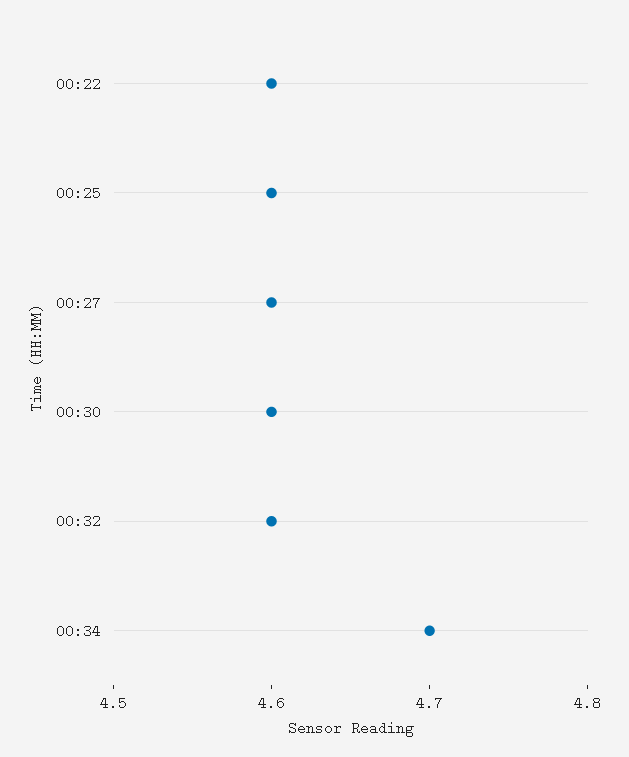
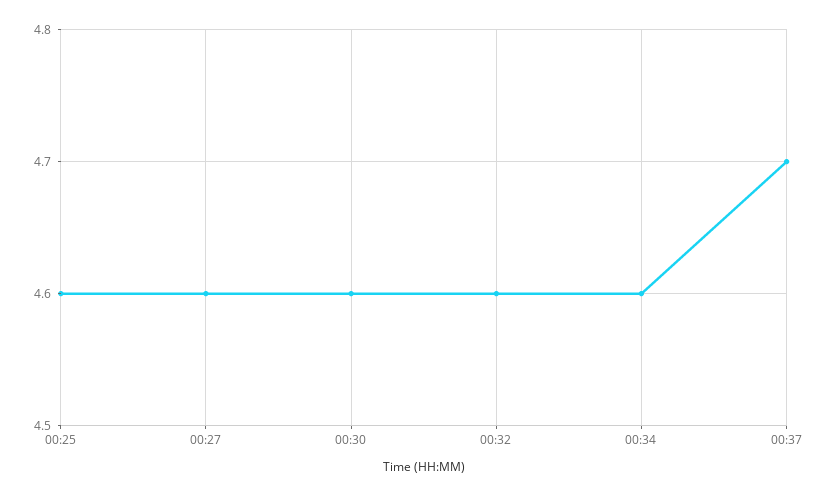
00:22: 4.6 -> none
00:34: 4.7 -> 4.6
00:37: none -> 4.7

